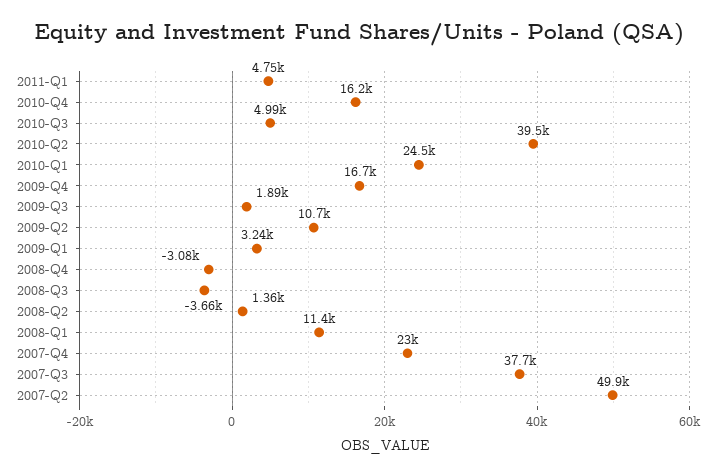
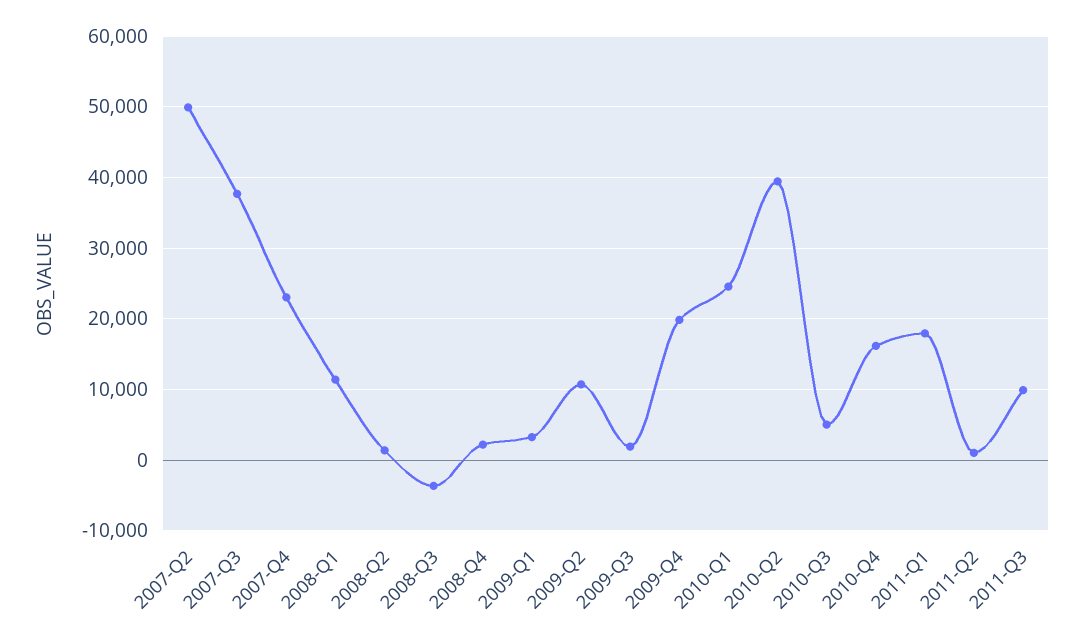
2011-Q1: 4750 -> 18000
2009-Q4: 16700 -> 20000
2008-Q4: -3080 -> 2000
2011-Q2: none -> 1000
2011-Q3: none -> 10000

